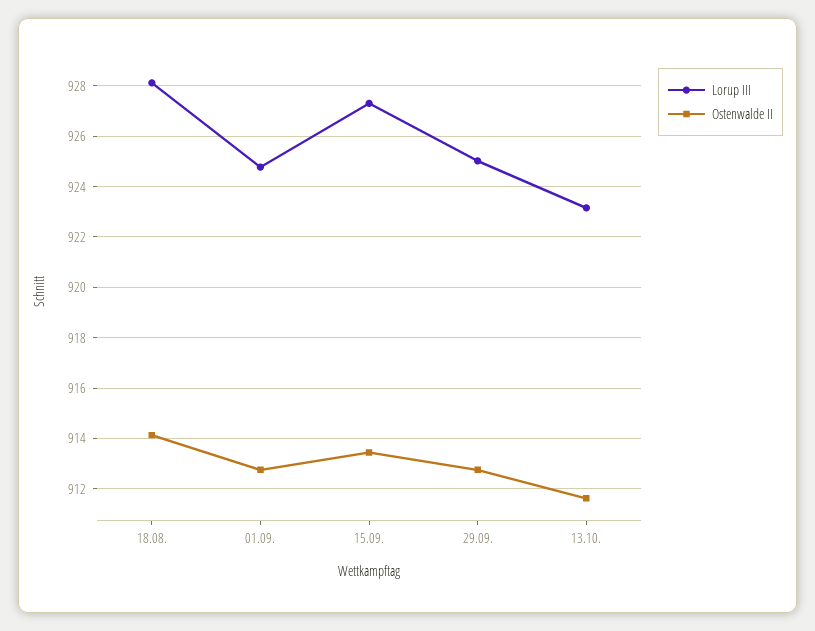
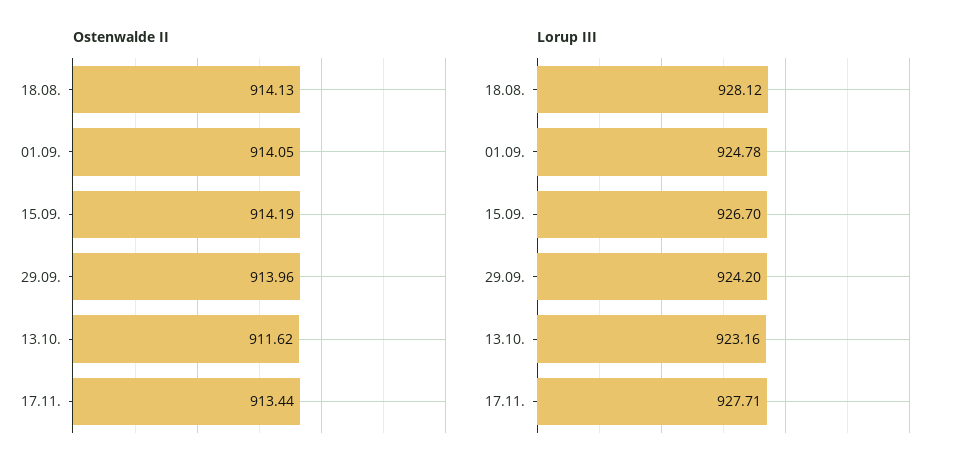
Ostenwalde II, 01.09.: 912.75 -> 914.05
Lorup III, 15.09.: 927.25 -> 926.7
Ostenwalde II, 15.09.: 913.5 -> 914.19
Lorup III, 29.09.: 925 -> 924.2
Ostenwalde II, 29.09.: 912.75 -> 913.96
Ostenwalde II, 17.11.: none -> 913.44
Lorup III, 17.11.: none -> 927.71

